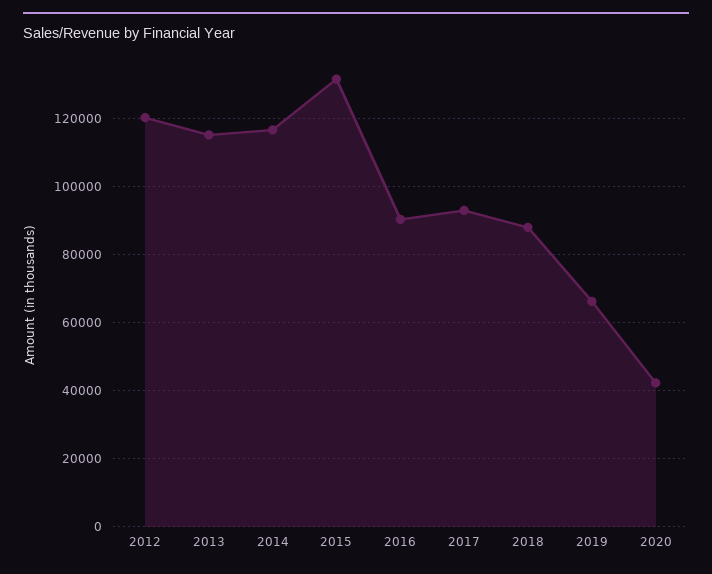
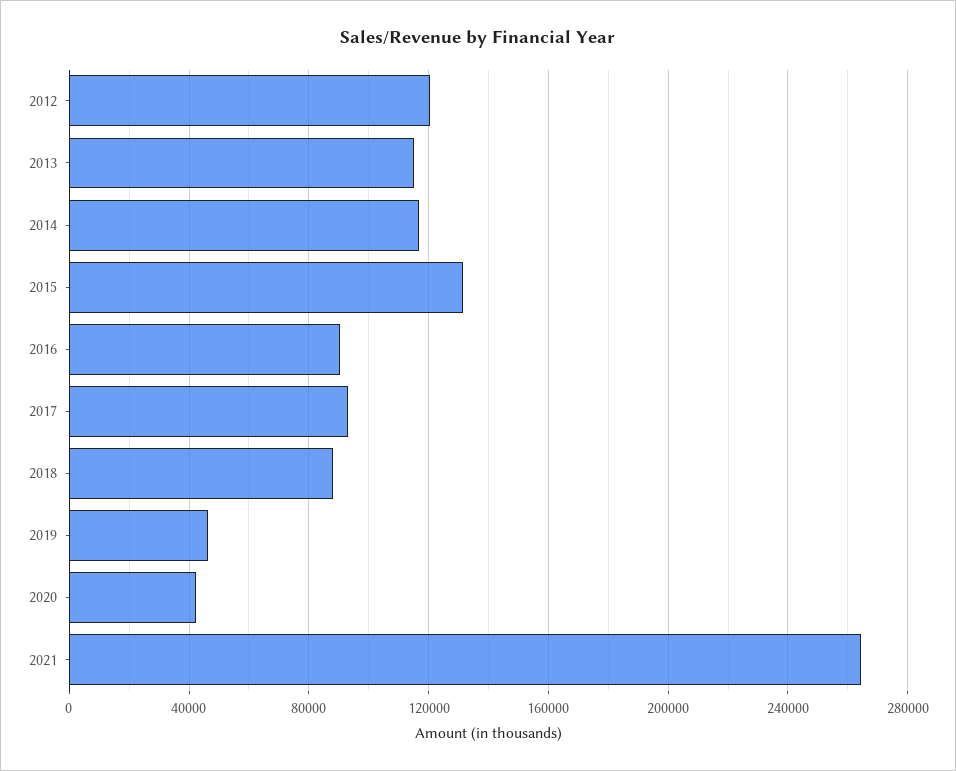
2019: 66000 -> 45000
2021: none -> 265000

